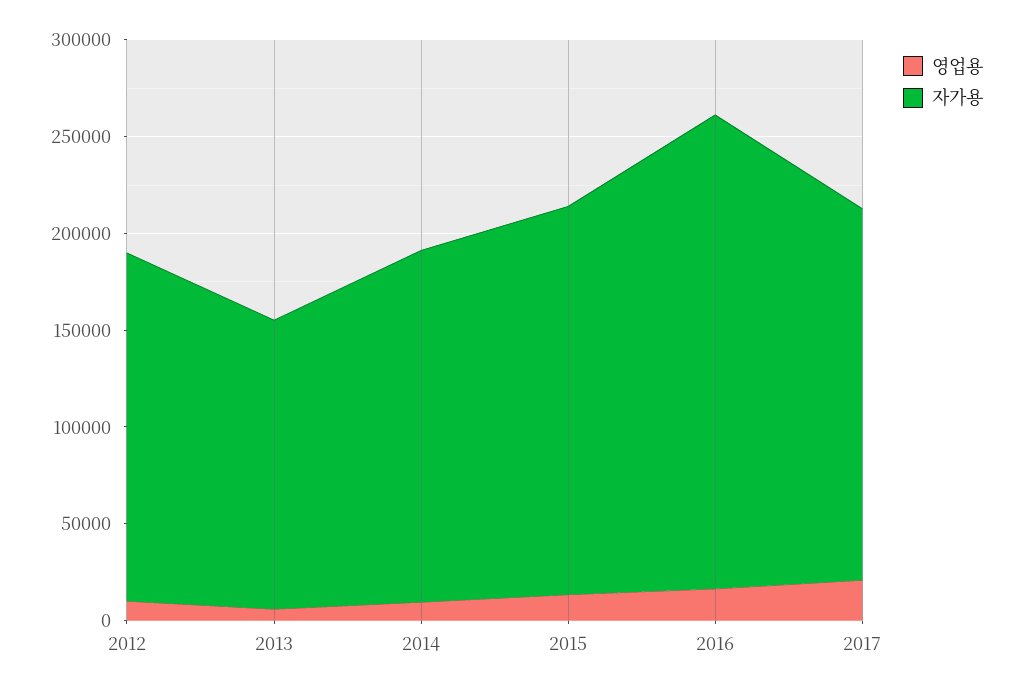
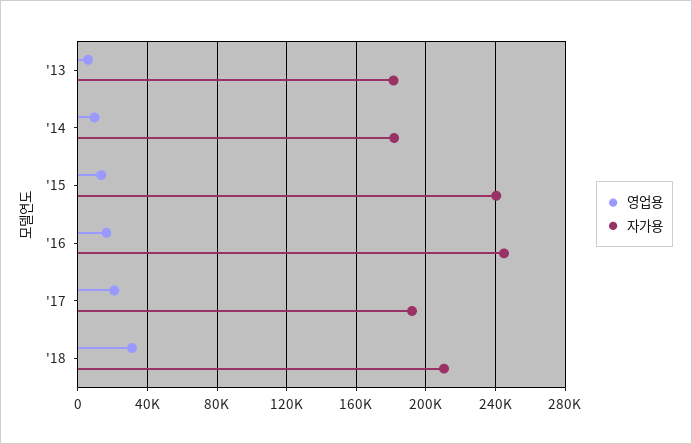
영업용, 2012: 10000 -> none
자가용, 2012: 180000 -> none
자가용, 2013: 150000 -> 180000
자가용, 2015: 200000 -> 240000
영업용, '18: none -> 30000
자가용, '18: none -> 210000

